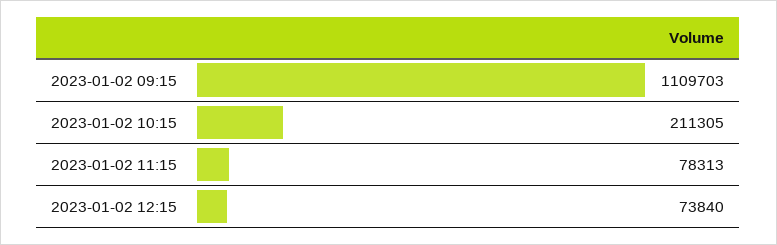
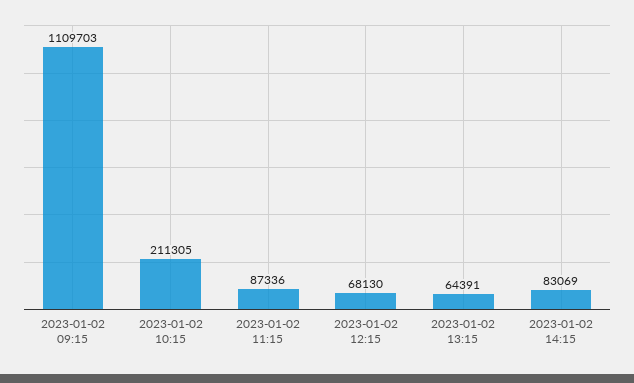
2023-01-02 11:15: 78313 -> 87336
2023-01-02 12:15: 73840 -> 68130
2023-01-02 13:15: none -> 64391
2023-01-02 14:15: none -> 83069

